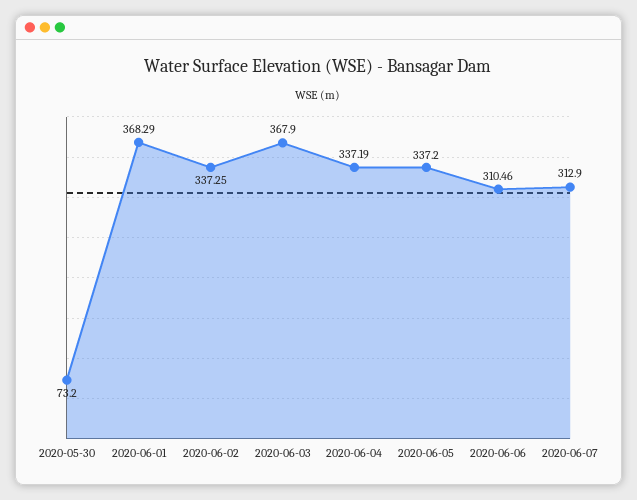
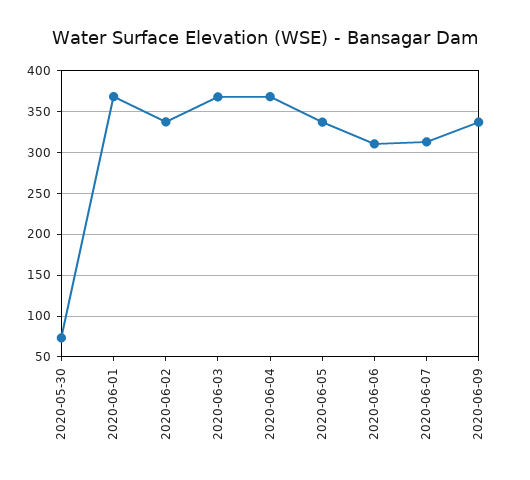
2020-06-04: 337.19 -> 370
2020-06-09: none -> 340

